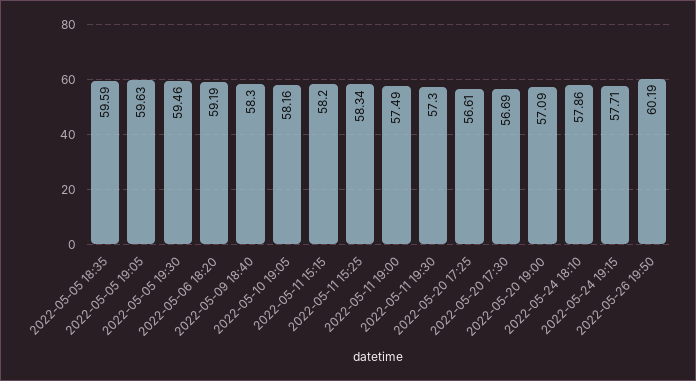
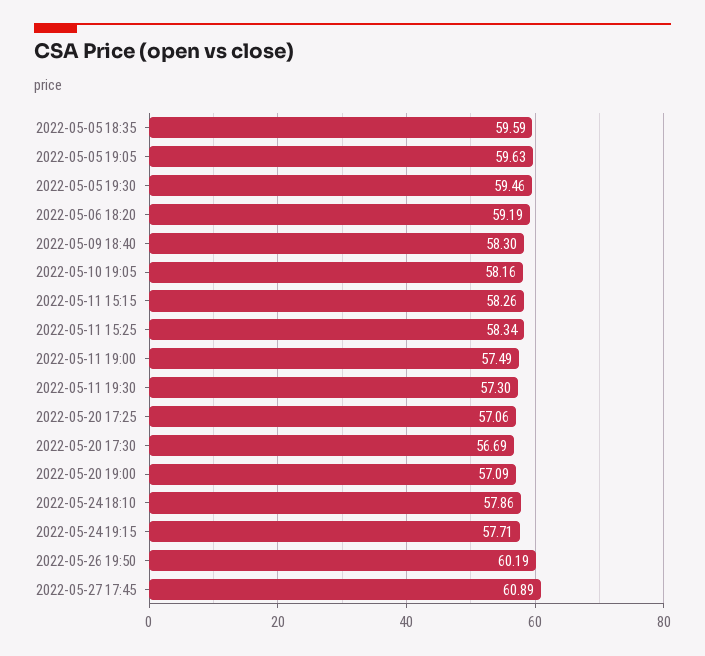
2022-05-11 15:15: 58.2 -> 58.26
2022-05-20 17:25: 56.61 -> 57.06
2022-05-27 17:45: none -> 60.89

